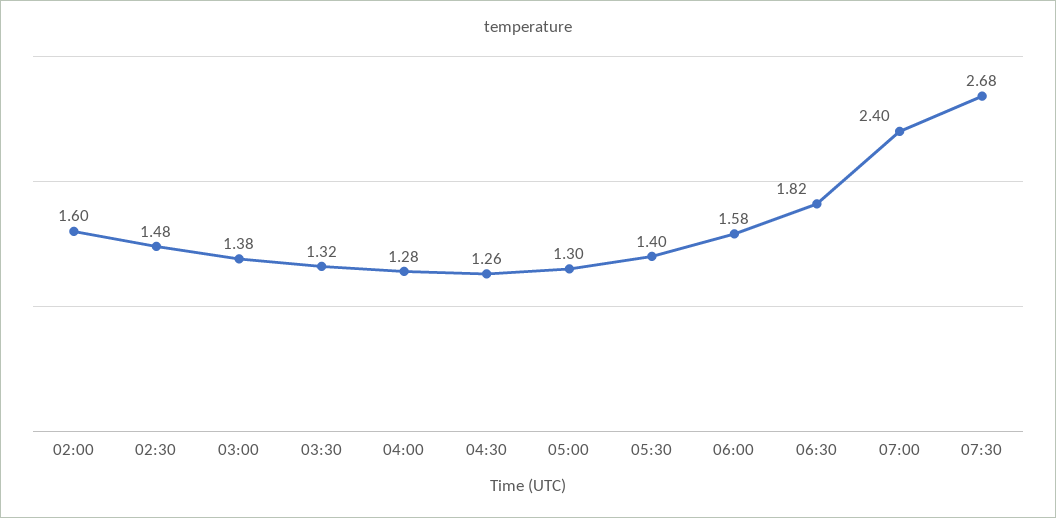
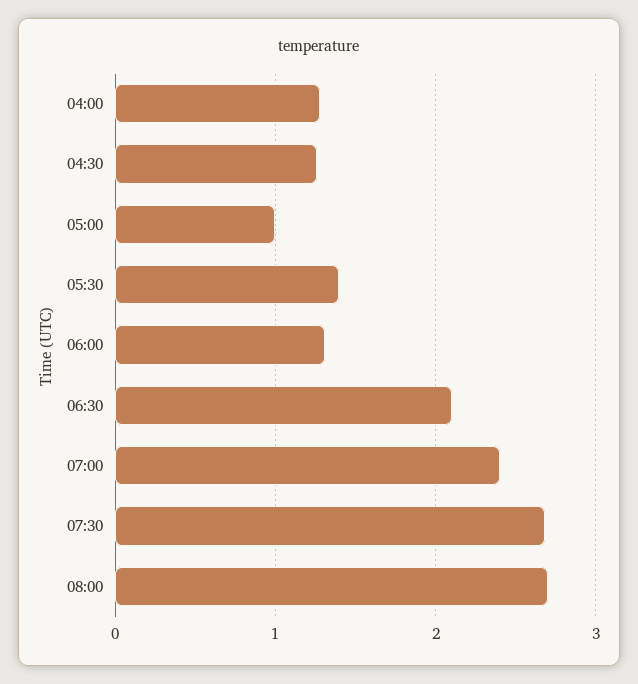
02:00: 1.6 -> none
02:30: 1.48 -> none
03:00: 1.38 -> none
03:30: 1.32 -> none
05:00: 1.3 -> 1
06:00: 1.58 -> 1.3
06:30: 1.82 -> 2.1
08:00: none -> 2.7

